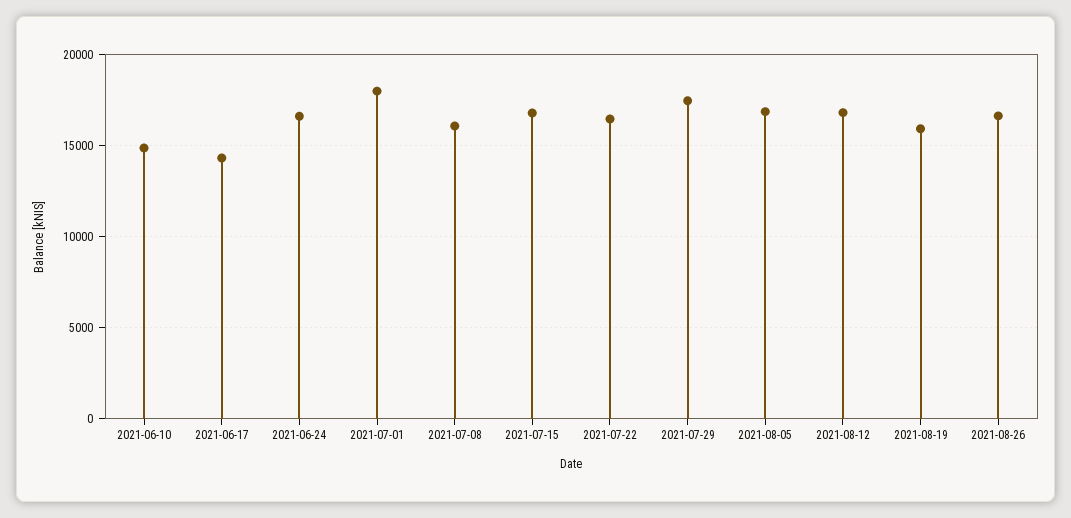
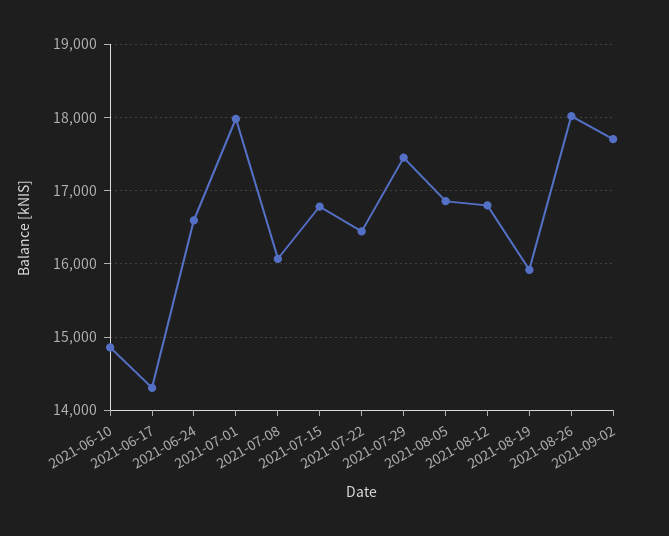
2021-08-26: 16500 -> 18000
2021-09-02: none -> 17700

